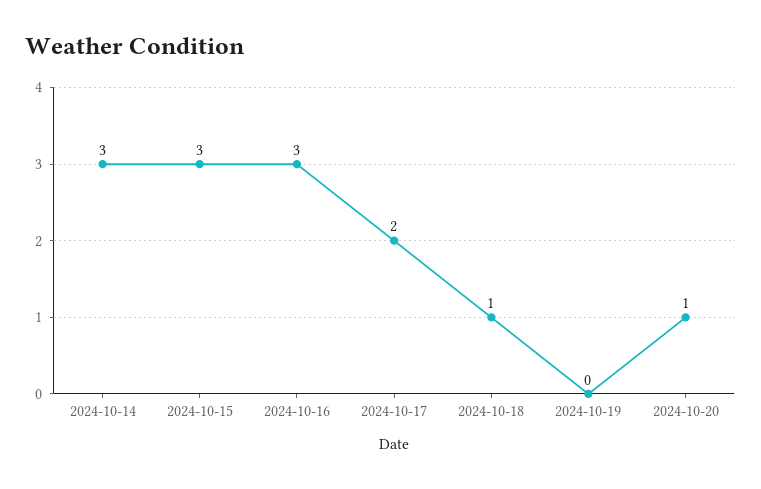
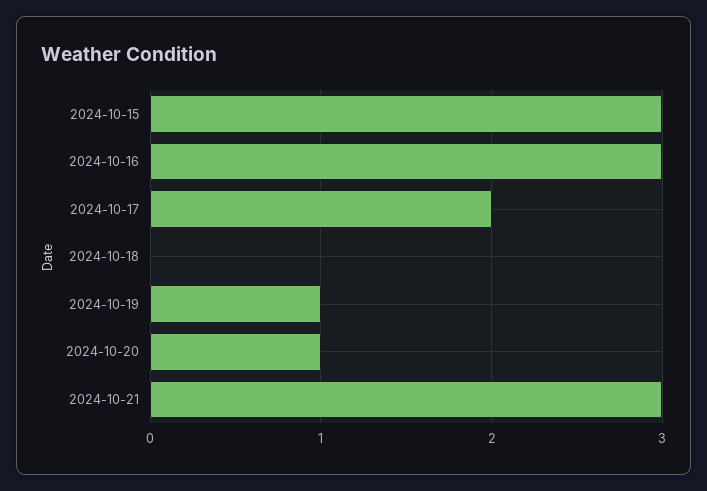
2024-10-14: 3 -> none
2024-10-18: 1 -> 0
2024-10-19: 0 -> 1
2024-10-21: none -> 3

